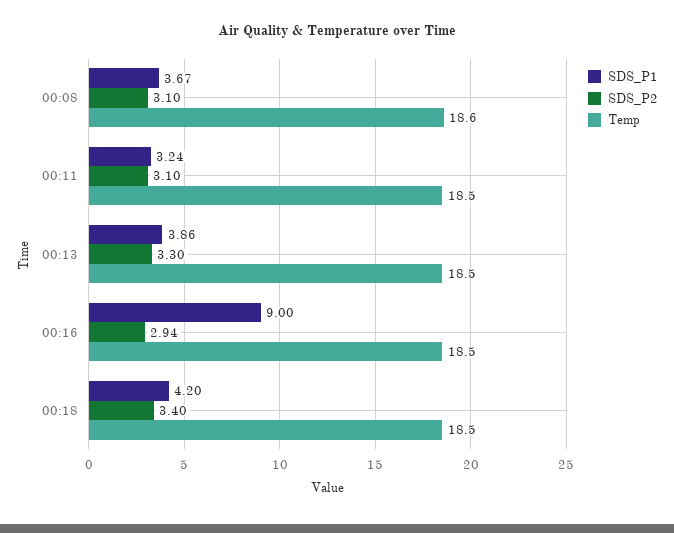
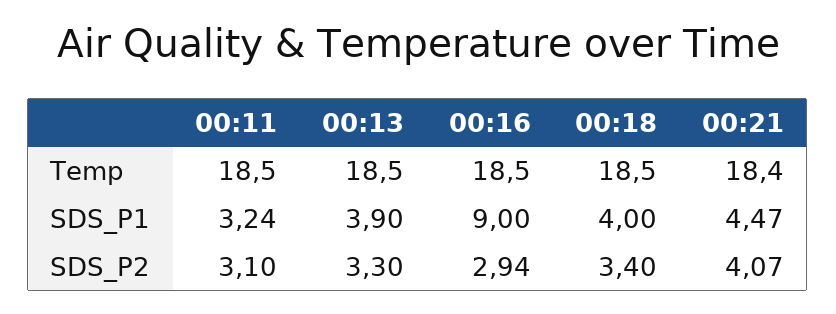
SDS_P1, 00:08: 3.67 -> none
SDS_P2, 00:08: 3.1 -> none
Temp, 00:08: 18.6 -> none
SDS_P1, 00:13: 3.86 -> 3.9
SDS_P1, 00:18: 4.2 -> 4
Temp, 00:21: none -> 18.4
SDS_P1, 00:21: none -> 4.47
SDS_P2, 00:21: none -> 4.07

